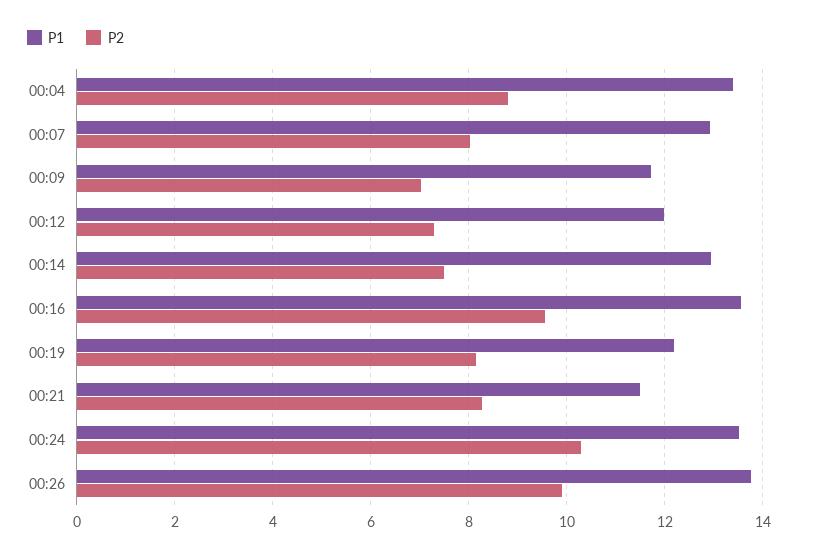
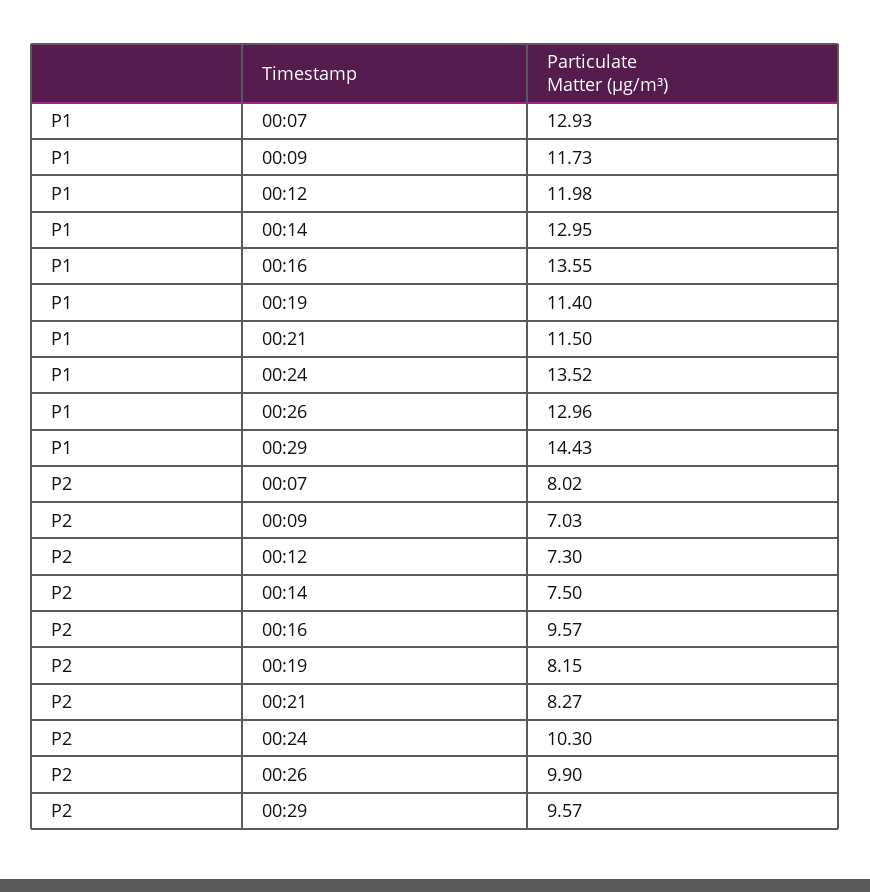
P1, 00:04: 13.4 -> none
P2, 00:04: 8.8 -> none
P1, 00:19: 12.2 -> 11.4
P1, 00:26: 13.8 -> 12.96
P1, 00:29: none -> 14.43
P2, 00:29: none -> 9.57

